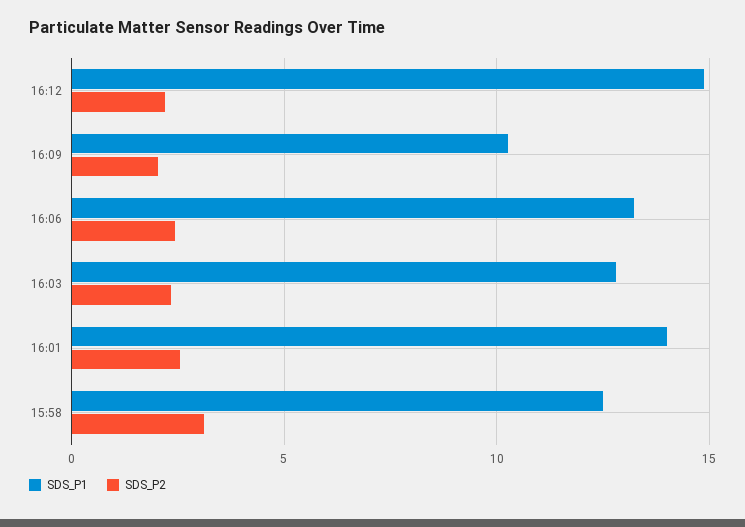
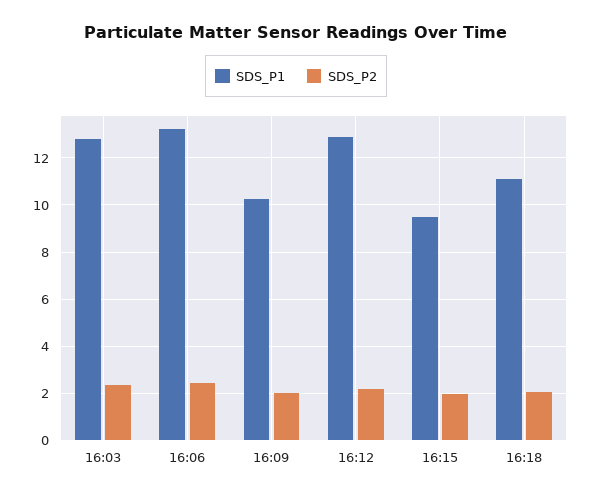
SDS_P1, 16:12: 15 -> 13
SDS_P1, 16:01: 14 -> none
SDS_P2, 16:01: 2.5 -> none
SDS_P1, 15:58: 12.5 -> none
SDS_P2, 15:58: 3 -> none
SDS_P1, 16:15: none -> 9.5
SDS_P2, 16:15: none -> 2
SDS_P1, 16:18: none -> 11
SDS_P2, 16:18: none -> 2

